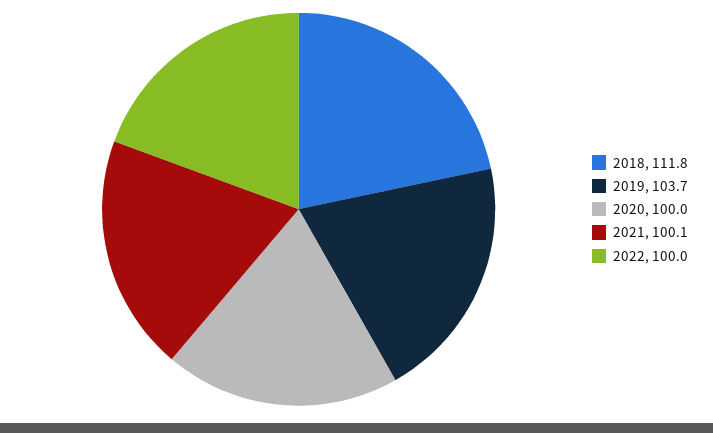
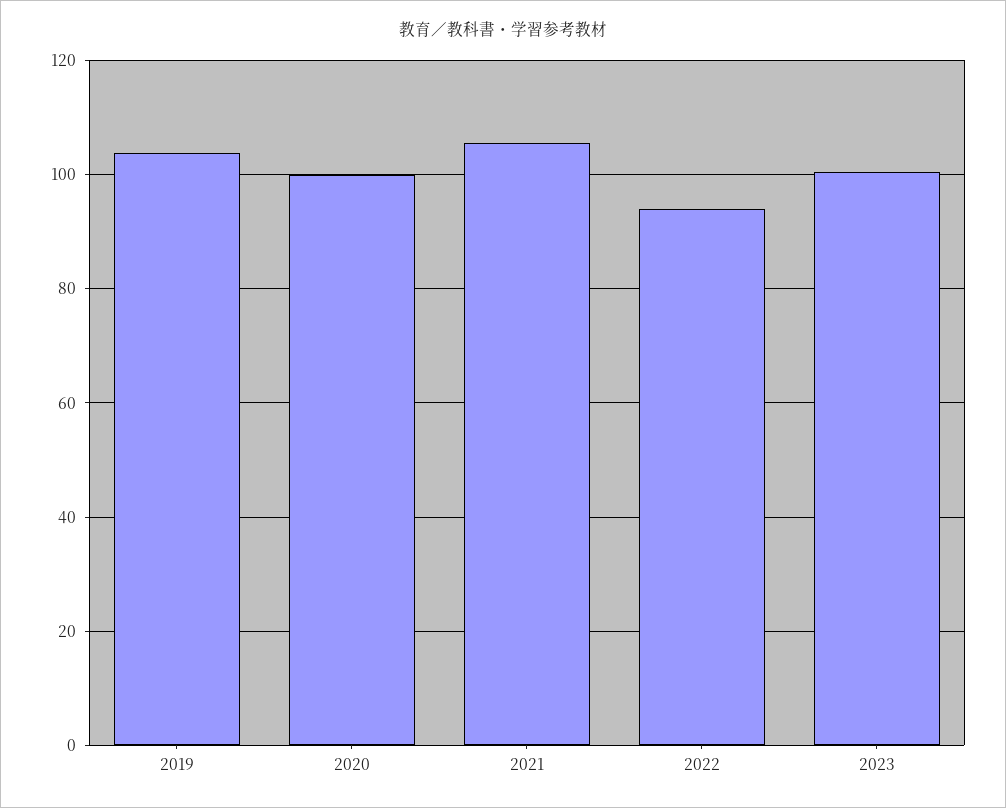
2018: 111.8 -> none
2021: 100.1 -> 106
2022: 100 -> 94
2023: none -> 100

